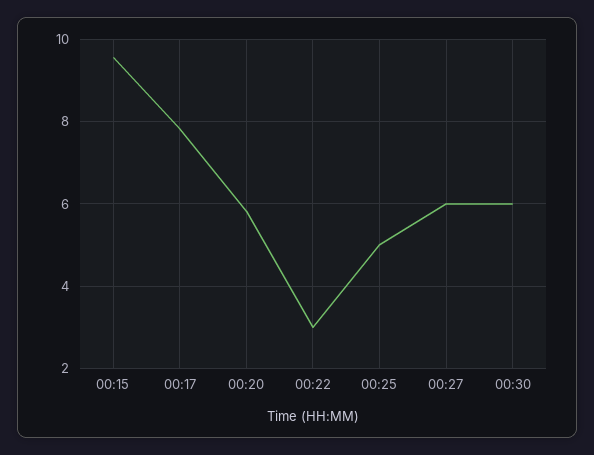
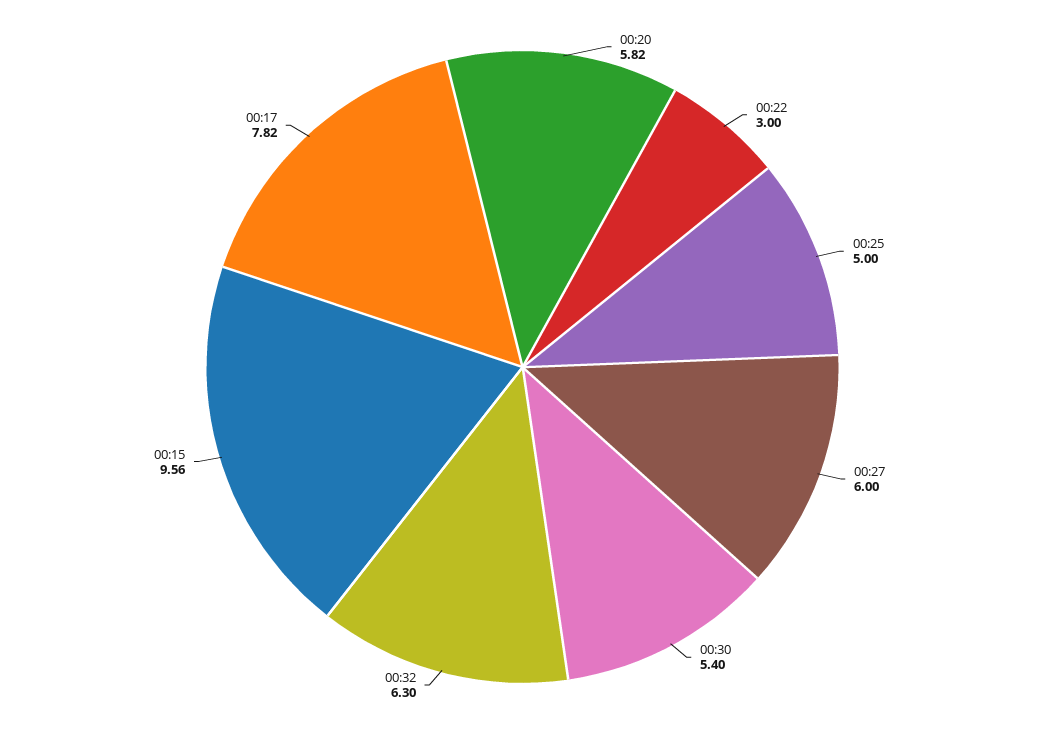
00:30: 6 -> 5.4
00:32: none -> 6.3

